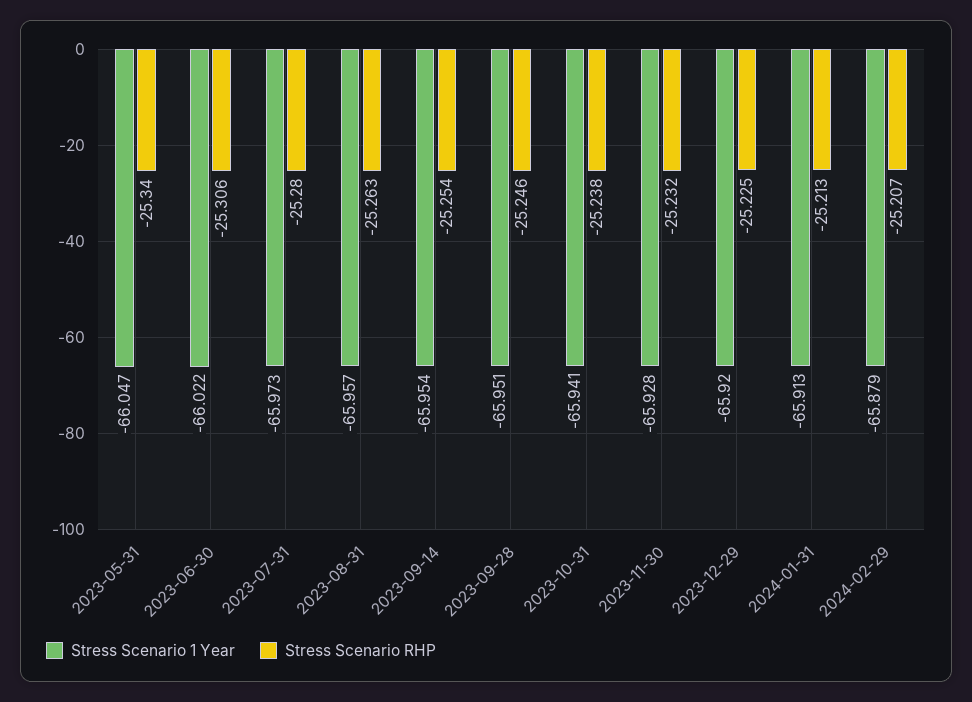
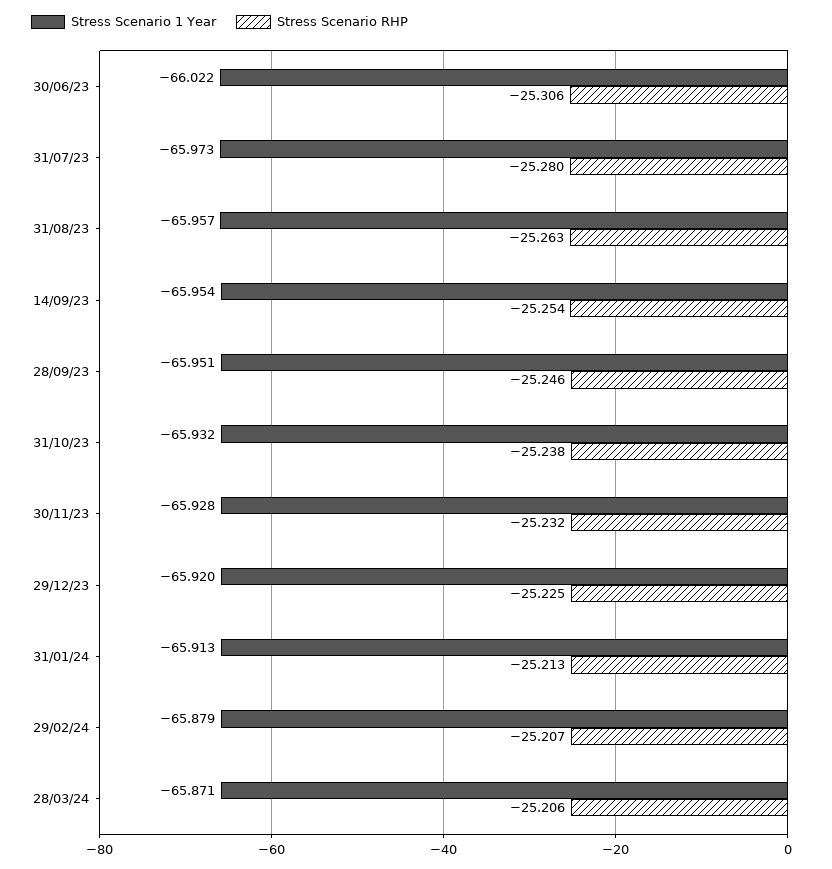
Stress Scenario 1 Year, 2023-05-31: -66.047 -> none
Stress Scenario RHP, 2023-05-31: -25.34 -> none
Stress Scenario 1 Year, 2023-10-31: -65.941 -> -65.932
Stress Scenario 1 Year, 28/03/24: none -> -65.871
Stress Scenario RHP, 28/03/24: none -> -25.206

